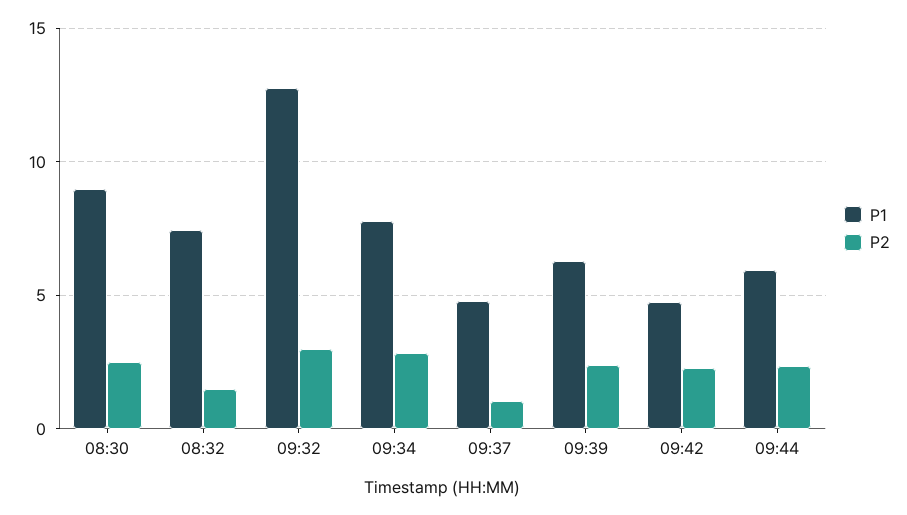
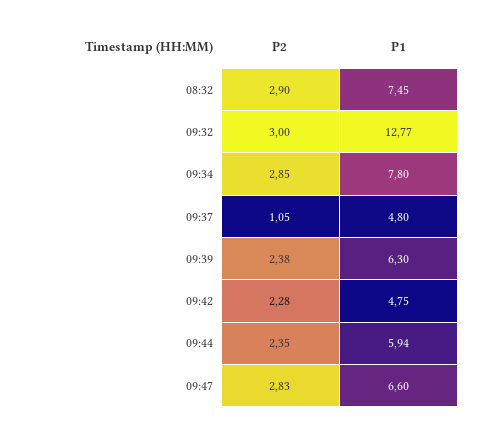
P1, 08:30: 9 -> none
P2, 08:30: 2.5 -> none
P2, 08:32: 1.5 -> 2.9
P2, 09:47: none -> 2.83
P1, 09:47: none -> 6.6

